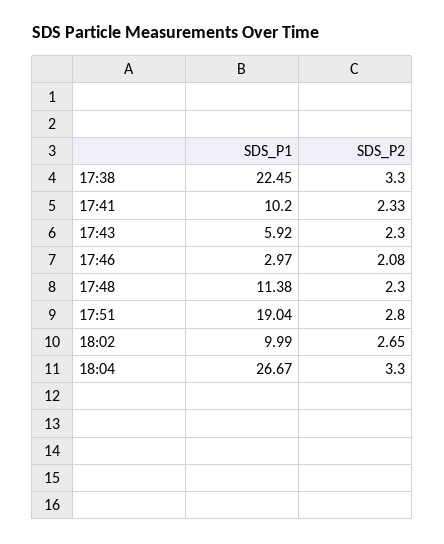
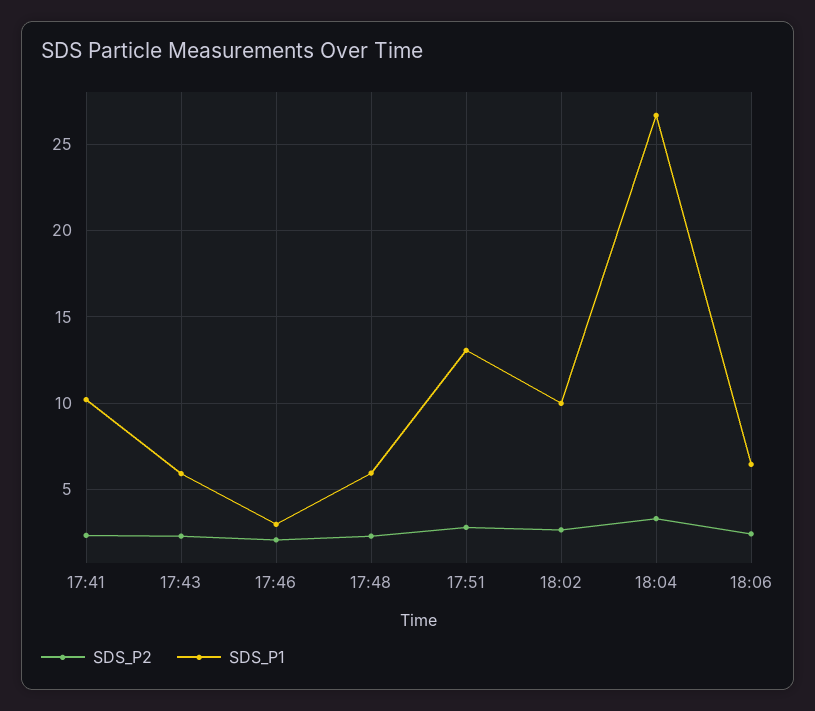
SDS_P1, 17:38: 22.45 -> none
SDS_P2, 17:38: 3.3 -> none
SDS_P1, 17:48: 11.38 -> 6
SDS_P1, 17:51: 19.04 -> 13
SDS_P2, 18:06: none -> 2.5
SDS_P1, 18:06: none -> 6.5

